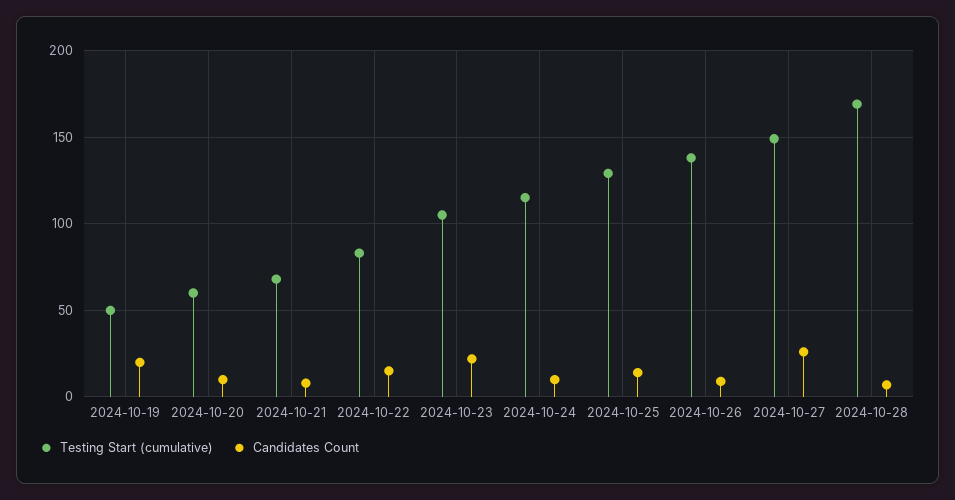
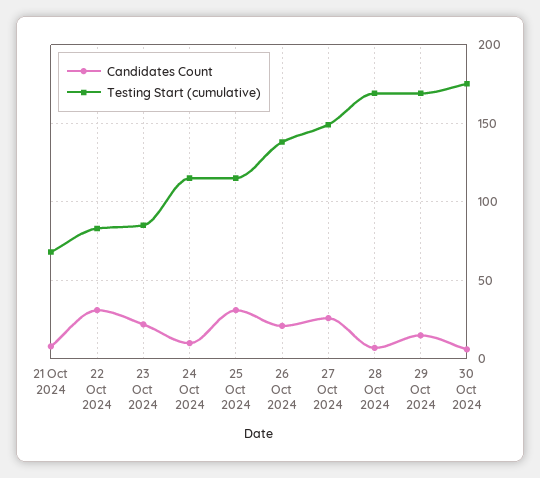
Testing Start (cumulative), 2024-10-19: 50 -> none
Candidates Count, 2024-10-19: 20 -> none
Testing Start (cumulative), 2024-10-20: 60 -> none
Candidates Count, 2024-10-20: 10 -> none
Candidates Count, 2024-10-22: 15 -> 30
Testing Start (cumulative), 2024-10-23: 105 -> 85
Testing Start (cumulative), 2024-10-25: 130 -> 115
Candidates Count, 2024-10-25: 15 -> 30
Candidates Count, 2024-10-26: 10 -> 20
Candidates Count, 29 Oct 2024: none -> 15
Testing Start (cumulative), 29 Oct 2024: none -> 170
Candidates Count, 30 Oct 2024: none -> 5
Testing Start (cumulative), 30 Oct 2024: none -> 175

